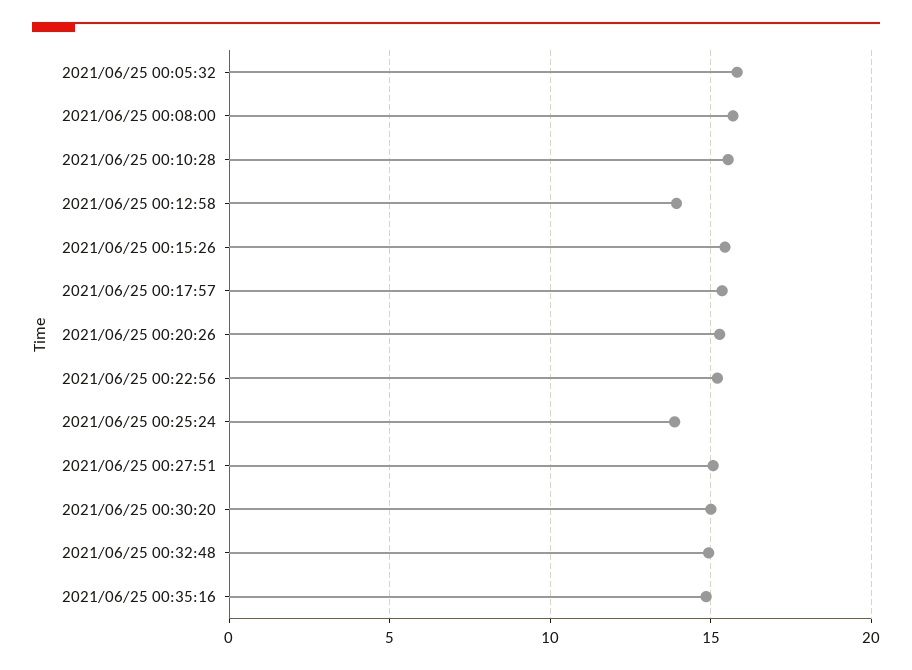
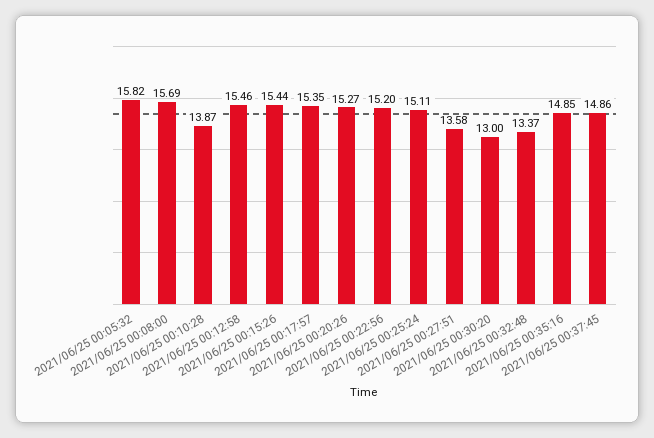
2021/06/25 00:10:28: 15.5 -> 13.87
2021/06/25 00:12:58: 14 -> 15.46
2021/06/25 00:25:24: 14 -> 15.11
2021/06/25 00:27:51: 15 -> 13.58
2021/06/25 00:30:20: 15 -> 13
2021/06/25 00:32:48: 15 -> 13.37
2021/06/25 00:37:45: none -> 14.86

